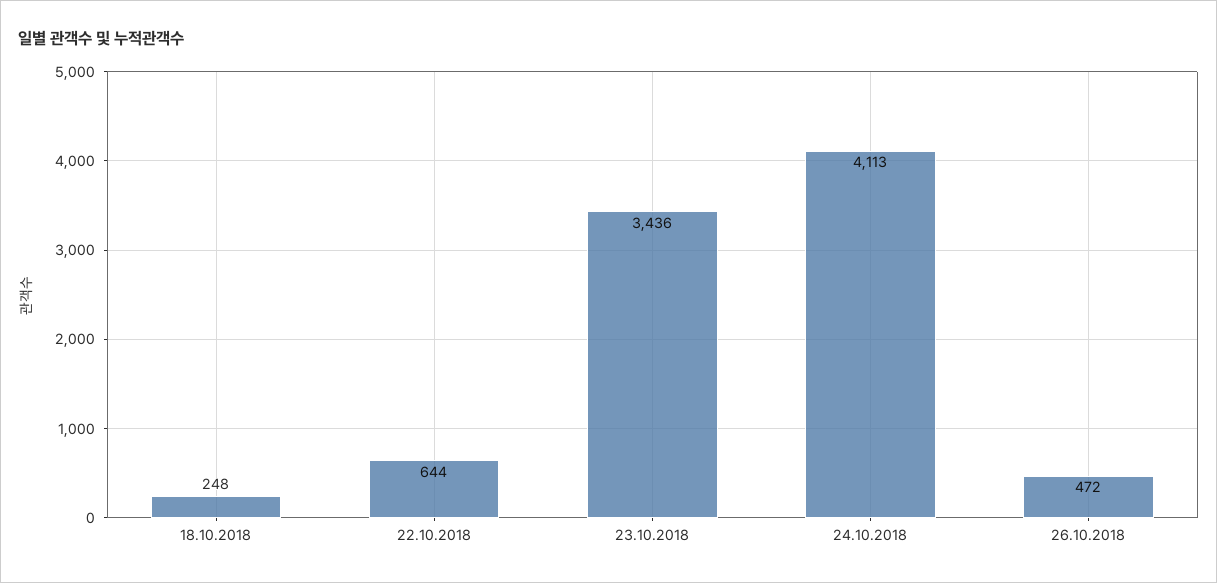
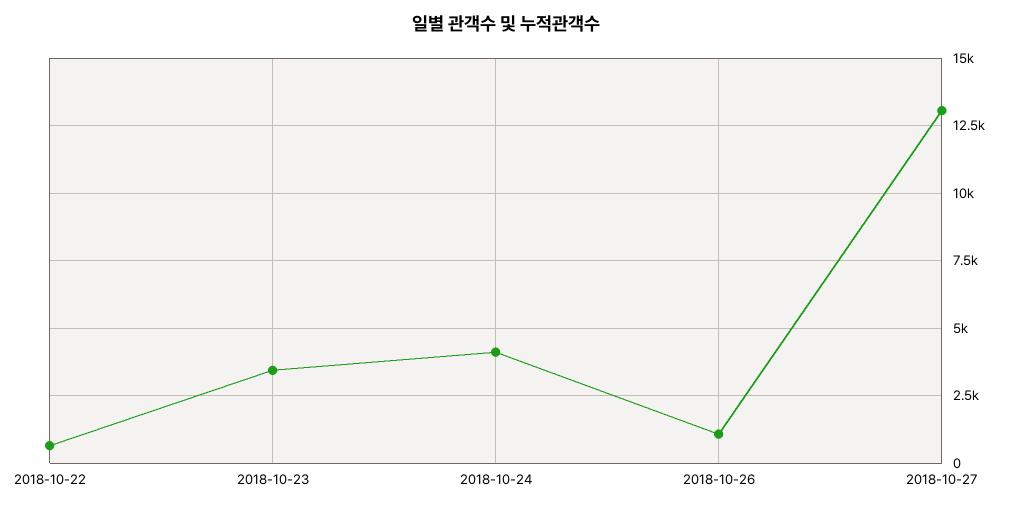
18.10.2018: 248 -> none
26.10.2018: 472 -> 1000
2018-10-27: none -> 13000

